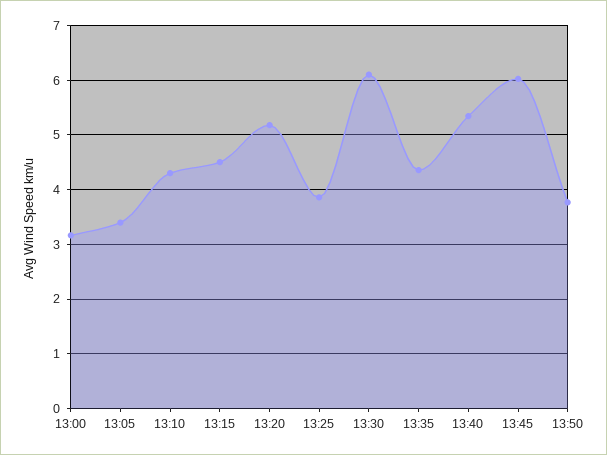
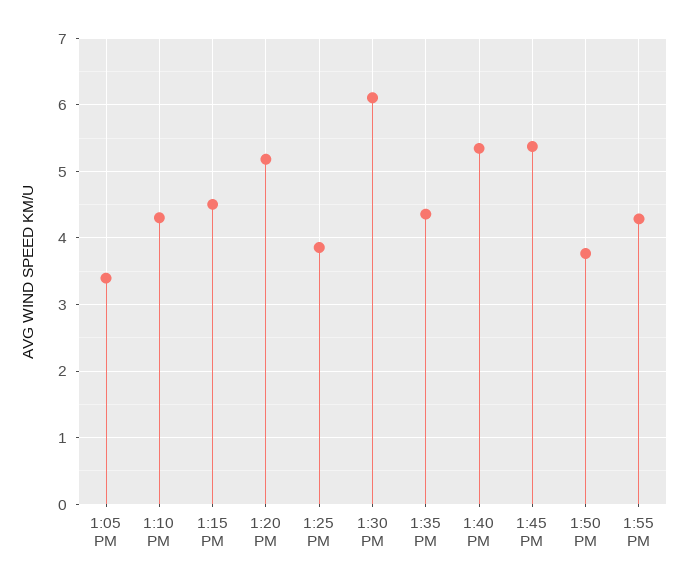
13:00: 3.2 -> none
13:45: 6 -> 5.4
1:55 PM: none -> 4.3

